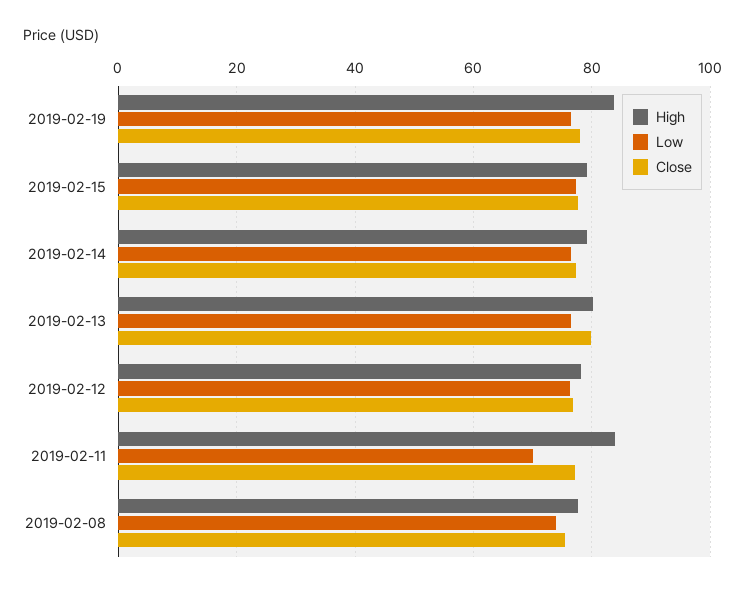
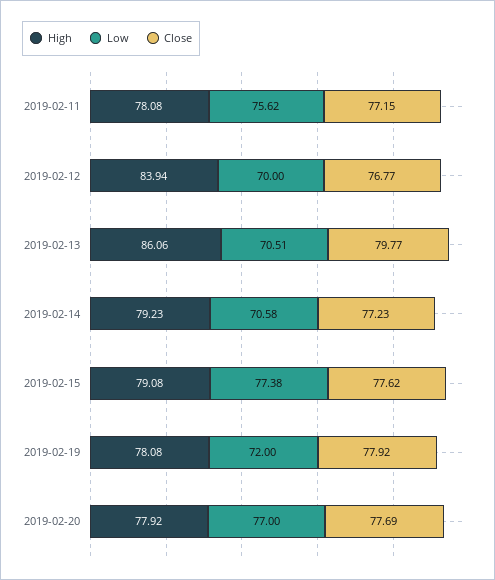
High, 2019-02-19: 84 -> 78.08
Low, 2019-02-19: 76 -> 72
Low, 2019-02-14: 76 -> 70.58
High, 2019-02-13: 80 -> 86.06
Low, 2019-02-13: 76 -> 70.51
High, 2019-02-12: 78 -> 83.94
Low, 2019-02-12: 76 -> 70
High, 2019-02-11: 84 -> 78.08
Low, 2019-02-11: 70 -> 75.62
High, 2019-02-08: 78 -> none
Low, 2019-02-08: 74 -> none
Close, 2019-02-08: 76 -> none
High, 2019-02-20: none -> 77.92
Low, 2019-02-20: none -> 77
Close, 2019-02-20: none -> 77.69

